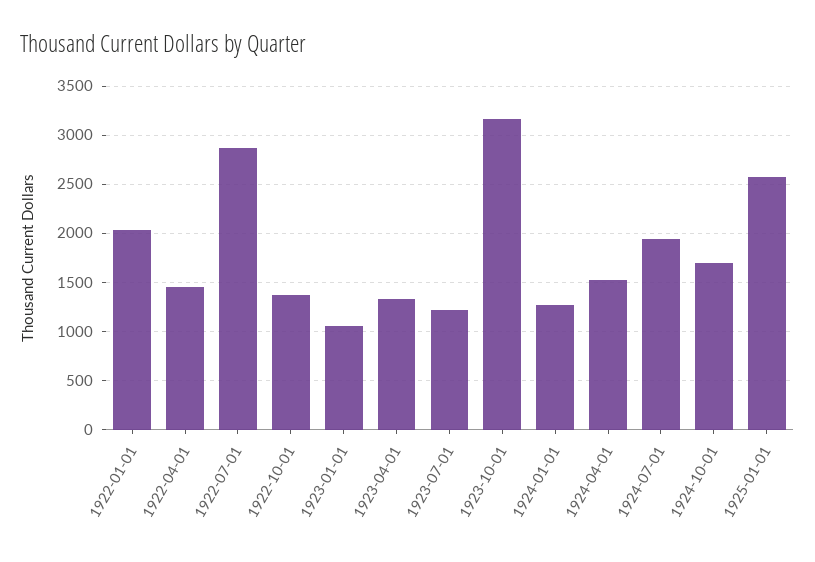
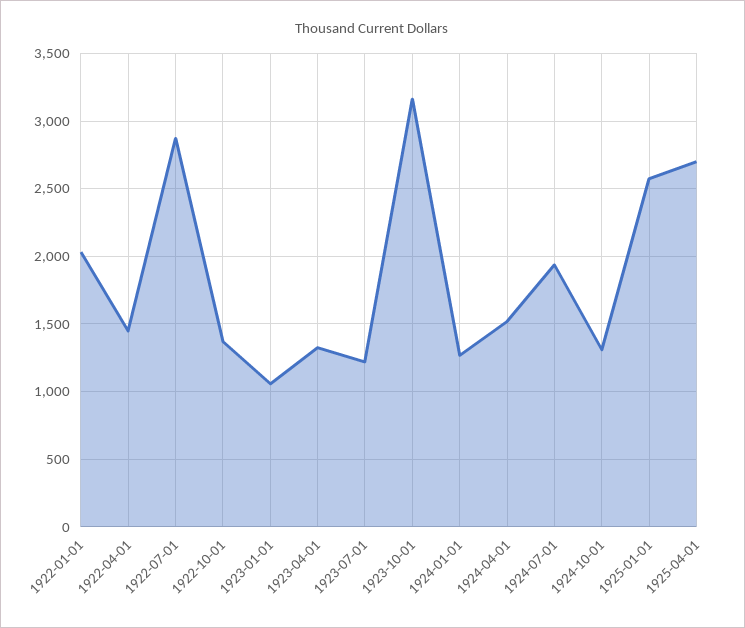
1924-10-01: 1700 -> 1300
1925-04-01: none -> 2700

